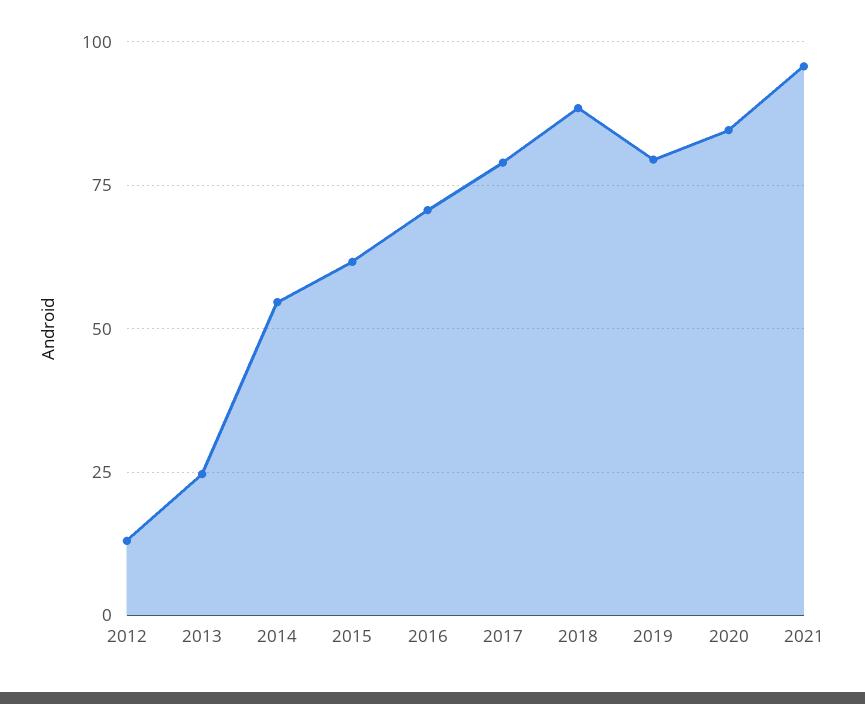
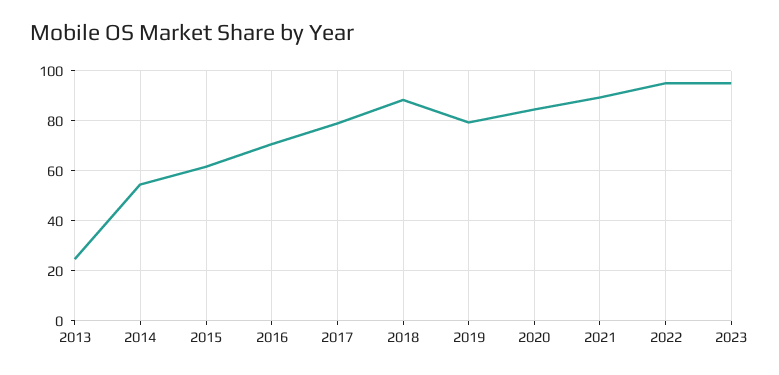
2012: 12.5 -> none
2021: 95 -> 90
2022: none -> 95
2023: none -> 95

